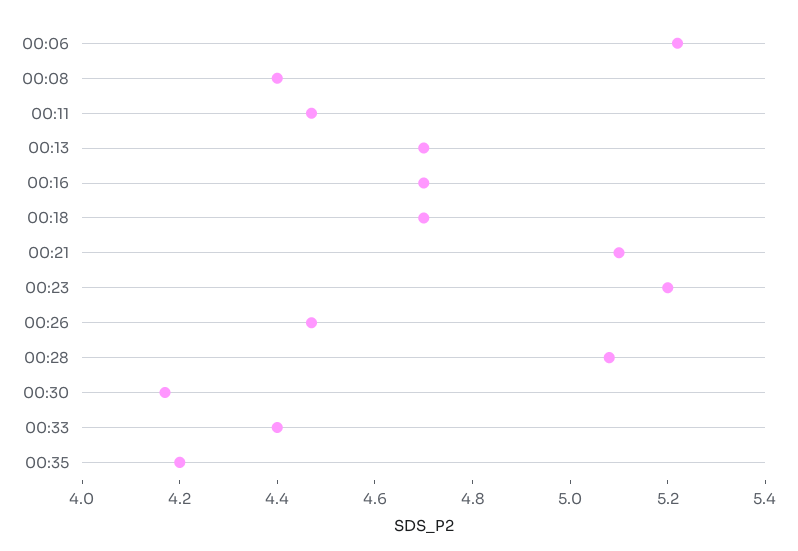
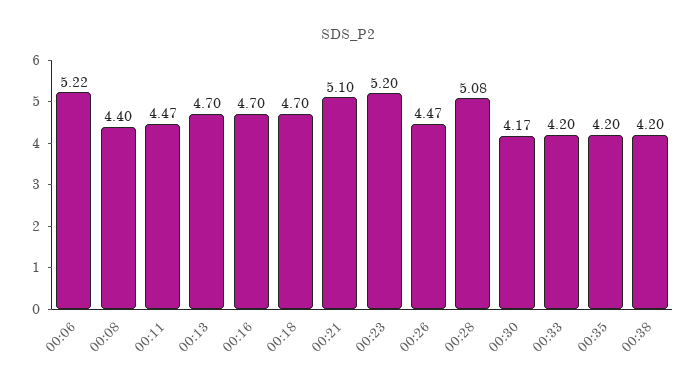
00:33: 4.4 -> 4.2
00:38: none -> 4.2

